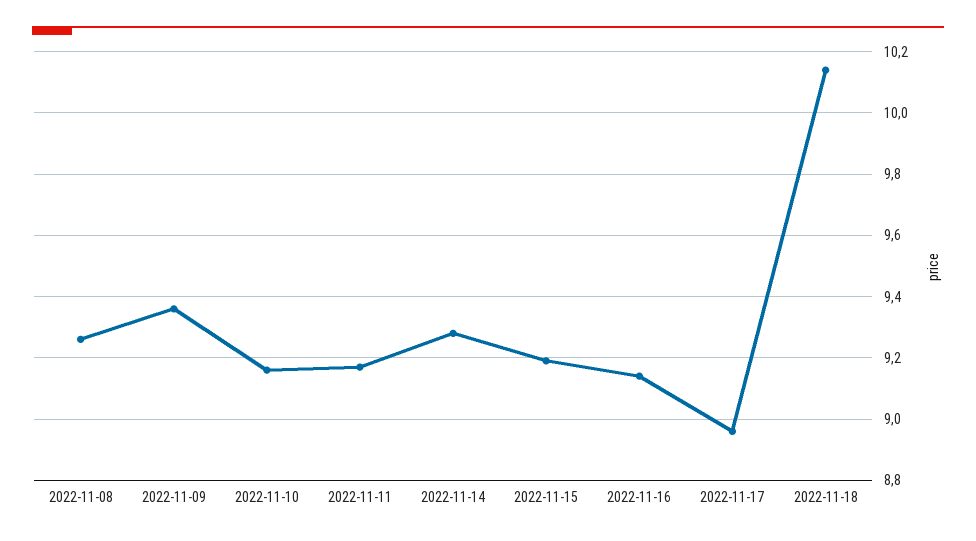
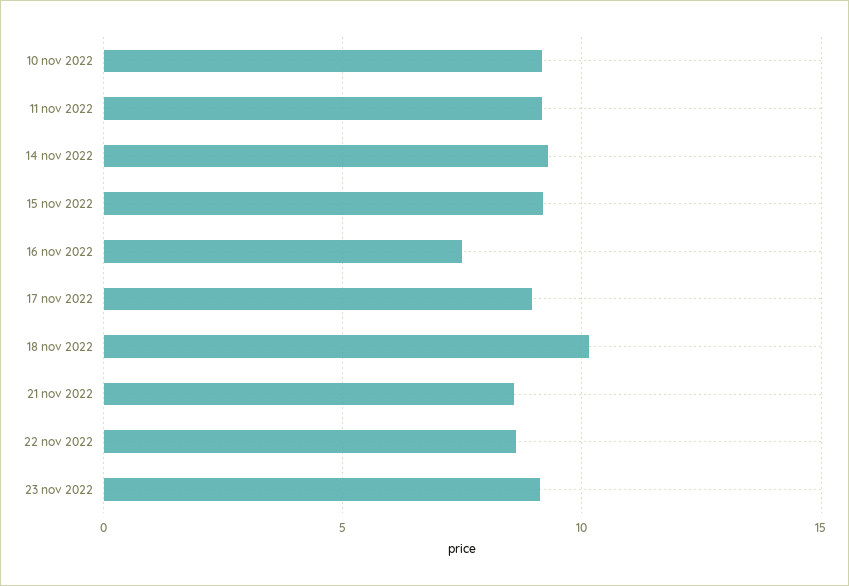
2022-11-08: 9.25 -> none
2022-11-09: 9.35 -> none
2022-11-16: 9.15 -> 7.5
21 nov 2022: none -> 8.5
22 nov 2022: none -> 8.5
23 nov 2022: none -> 9

